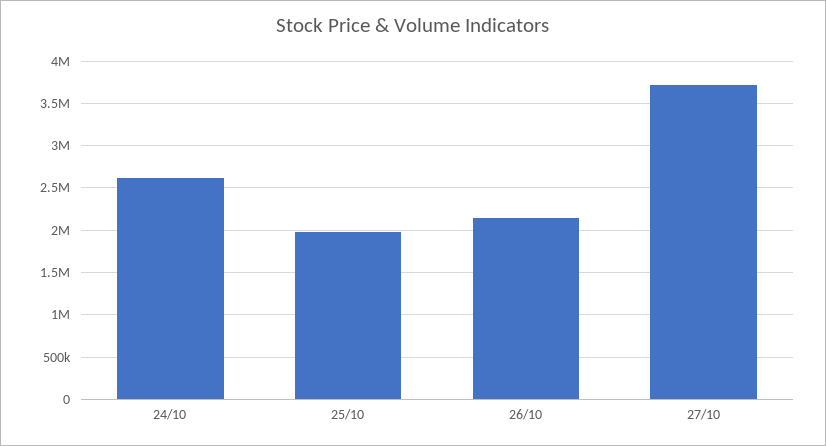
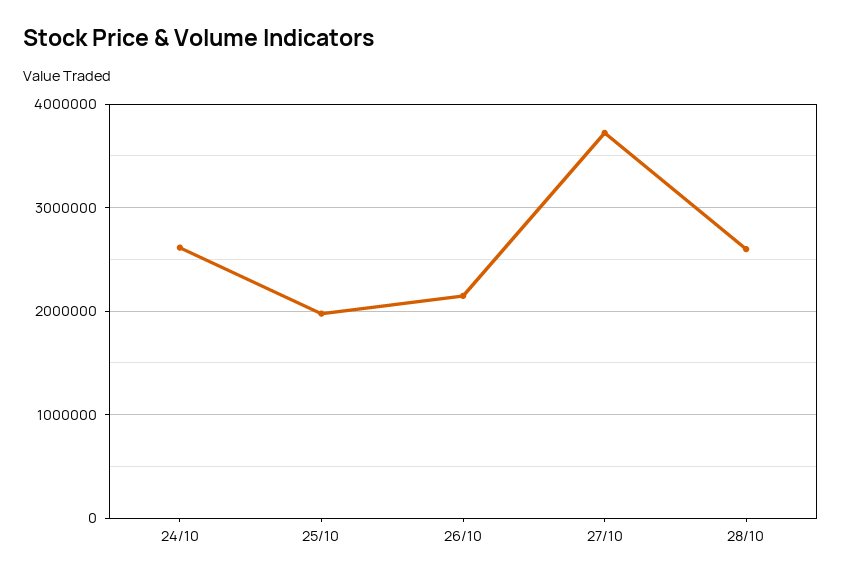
28/10: none -> 2600000

